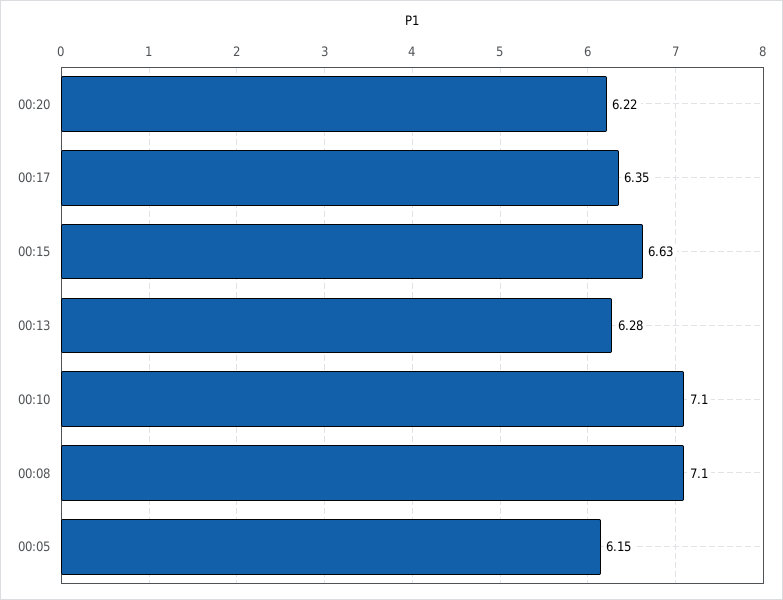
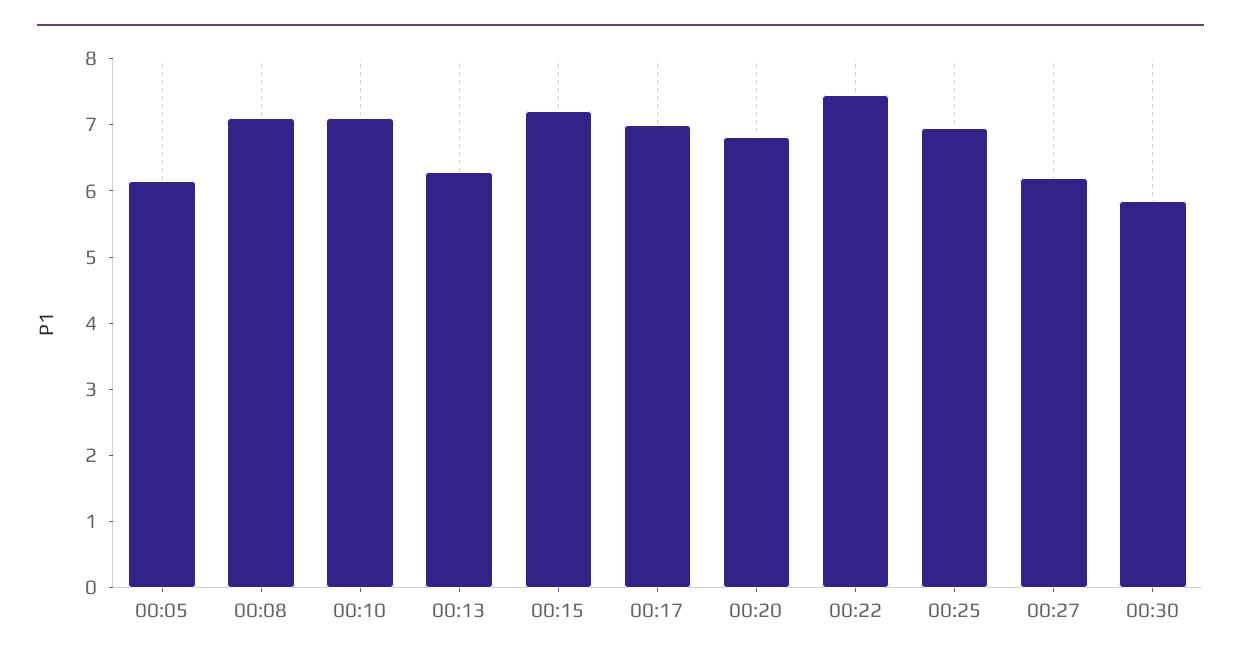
00:20: 6.22 -> 6.8
00:17: 6.35 -> 7
00:15: 6.63 -> 7.2
00:22: none -> 7.4
00:25: none -> 7
00:27: none -> 6.2
00:30: none -> 5.8

